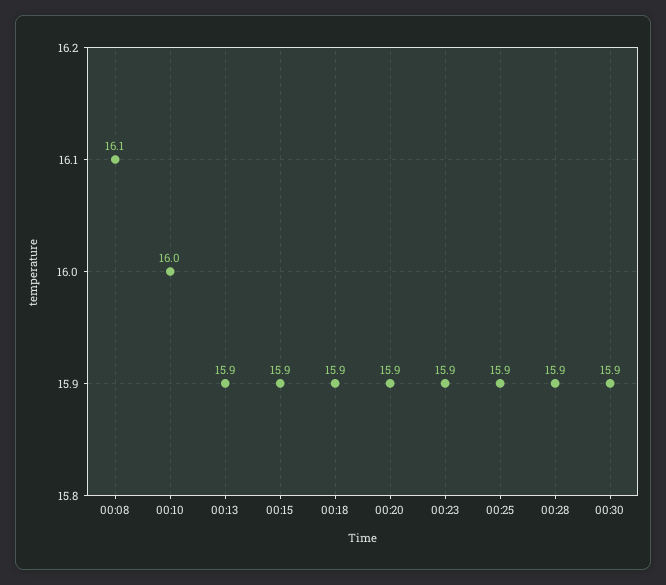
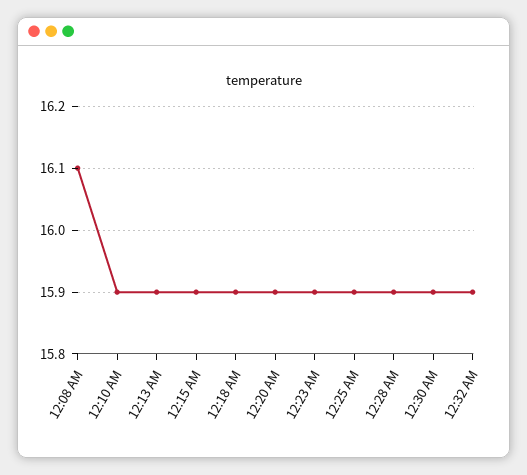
00:10: 16 -> 15.9
12:32 AM: none -> 15.9

